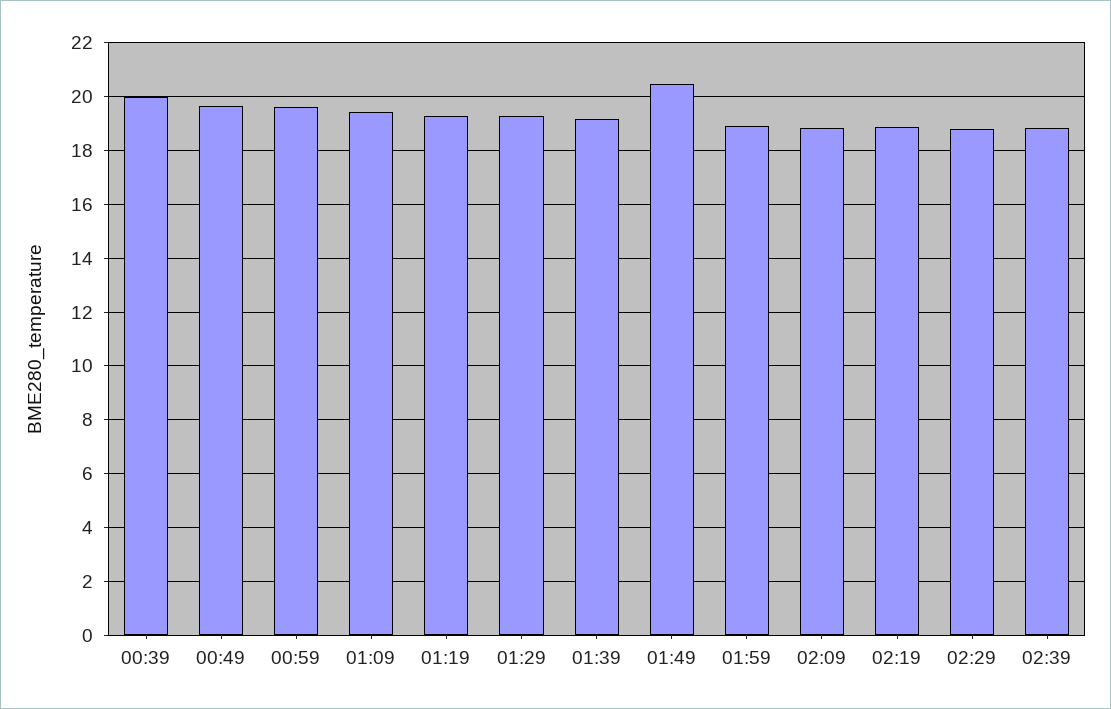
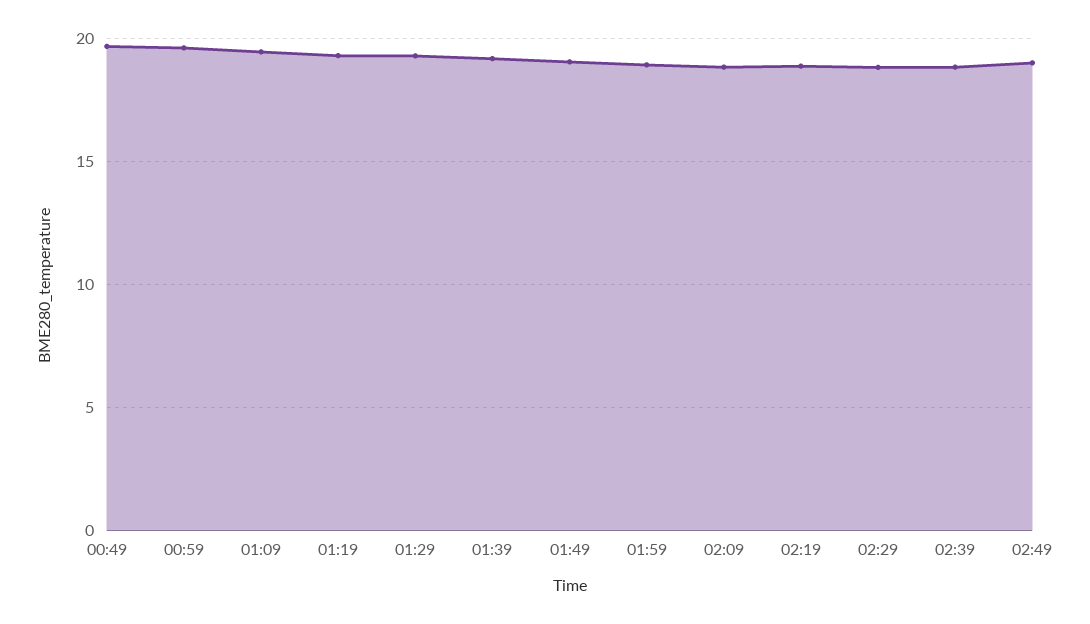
00:39: 20 -> none
01:49: 20.5 -> 19
02:49: none -> 19

